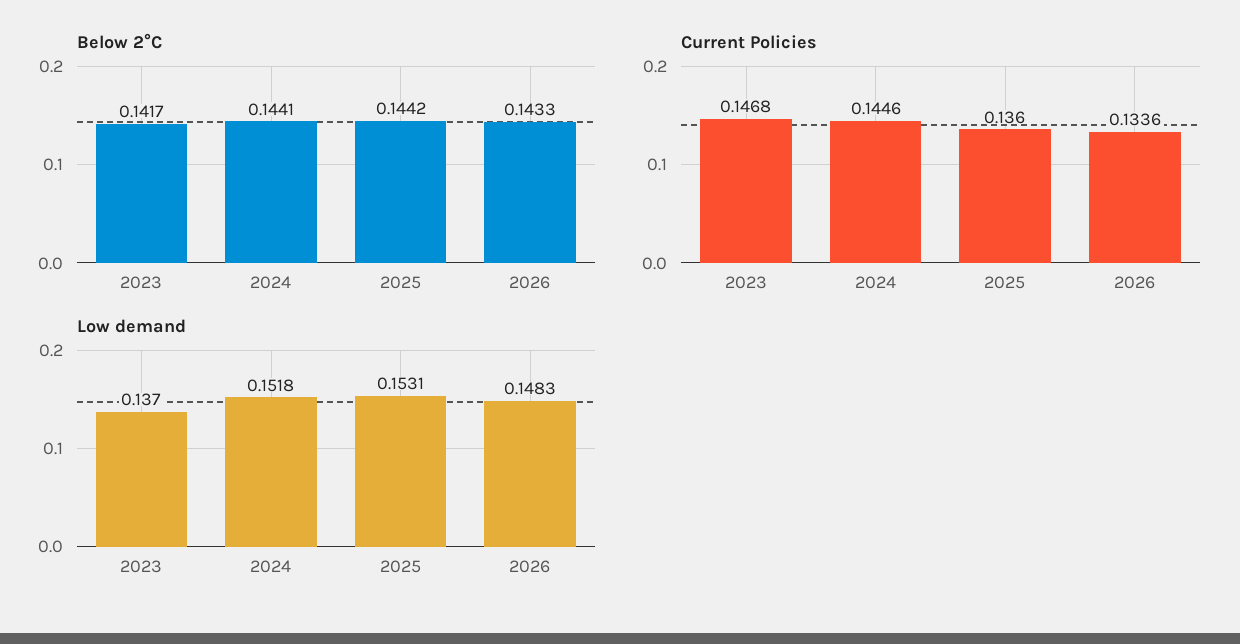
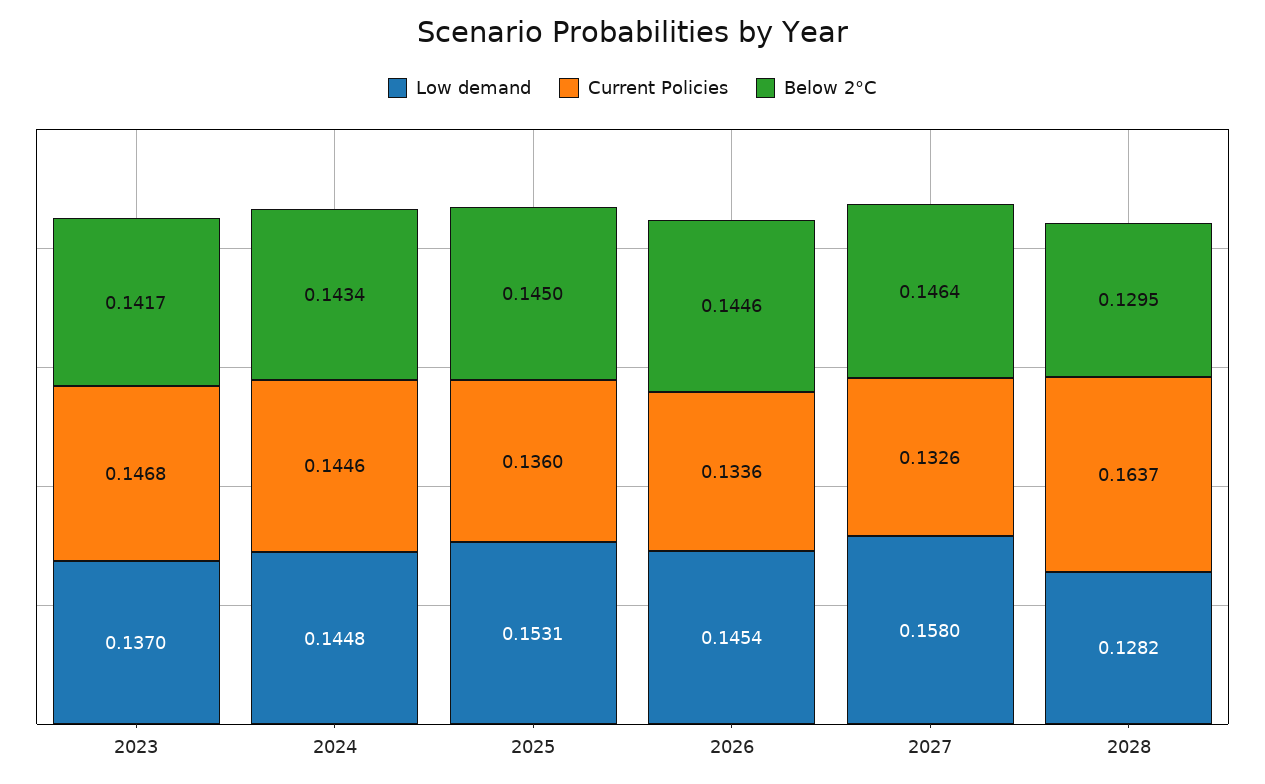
Below 2°C, 2024: 0.1441 -> 0.1434
Below 2°C, 2025: 0.1442 -> 0.145
Below 2°C, 2026: 0.1433 -> 0.1446
Low demand, 2024: 0.1518 -> 0.1448
Low demand, 2026: 0.1483 -> 0.1454
Low demand, 2027: none -> 0.158
Current Policies, 2027: none -> 0.1326
Below 2°C, 2027: none -> 0.1464
Low demand, 2028: none -> 0.1282
Current Policies, 2028: none -> 0.1637
Below 2°C, 2028: none -> 0.1295

